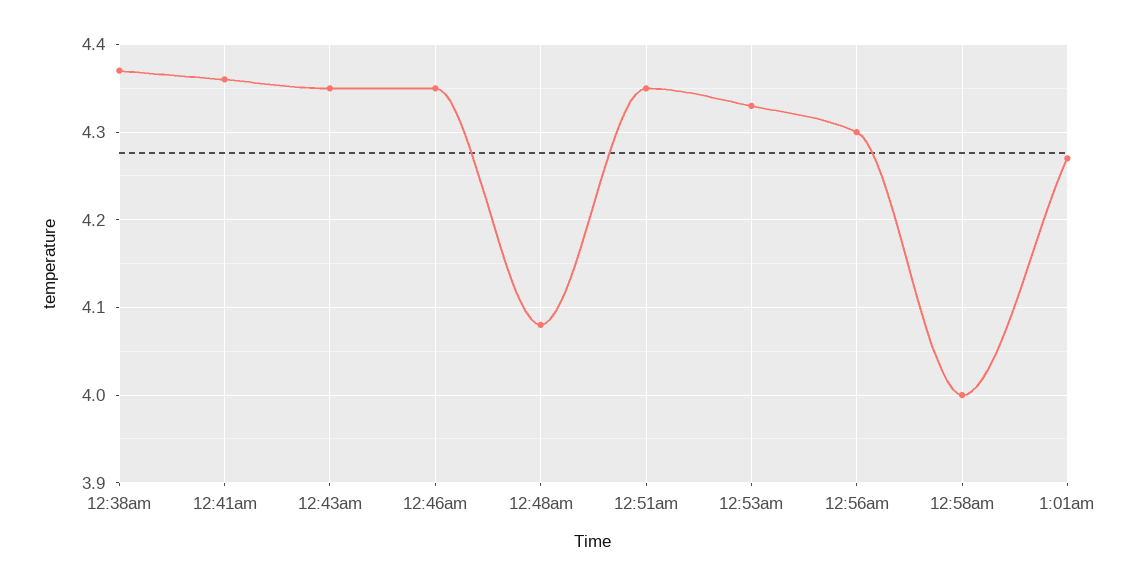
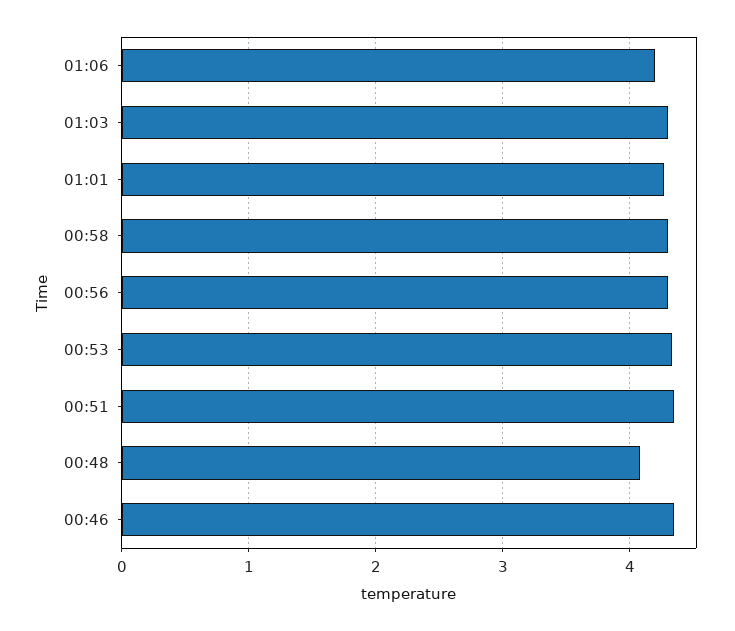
12:38am: 4.37 -> none
12:41am: 4.36 -> none
12:43am: 4.35 -> none
12:58am: 4 -> 4.3
01:06: none -> 4.2
01:03: none -> 4.3

